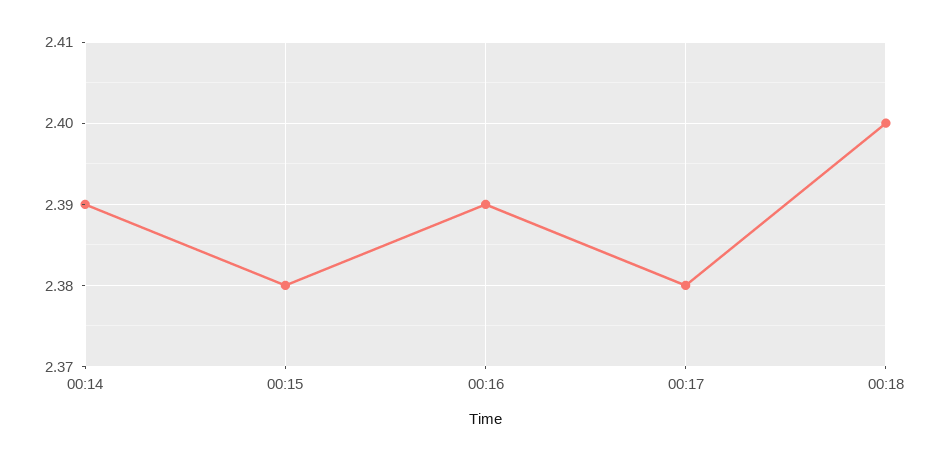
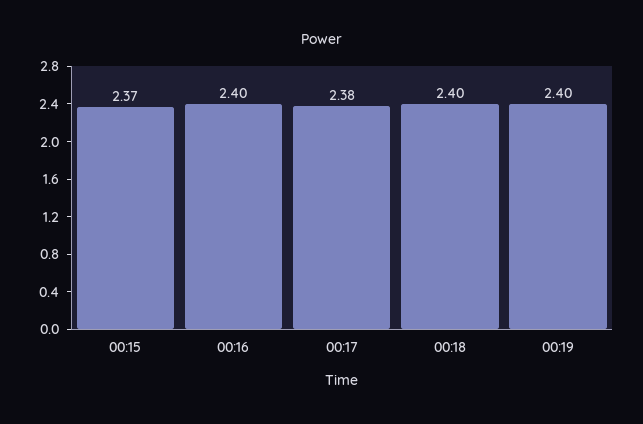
00:14: 2.39 -> none
00:15: 2.38 -> 2.37
00:16: 2.39 -> 2.4
00:19: none -> 2.4

